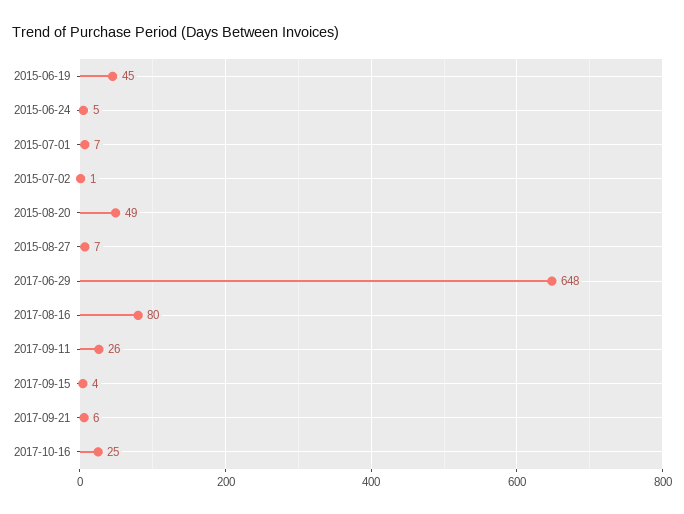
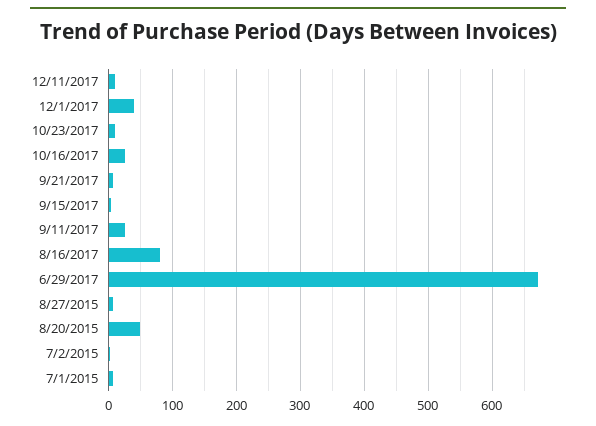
2015-06-19: 45 -> none
2015-06-24: 5 -> none
2017-06-29: 648 -> 670
12/11/2017: none -> 10
12/1/2017: none -> 40
10/23/2017: none -> 10

